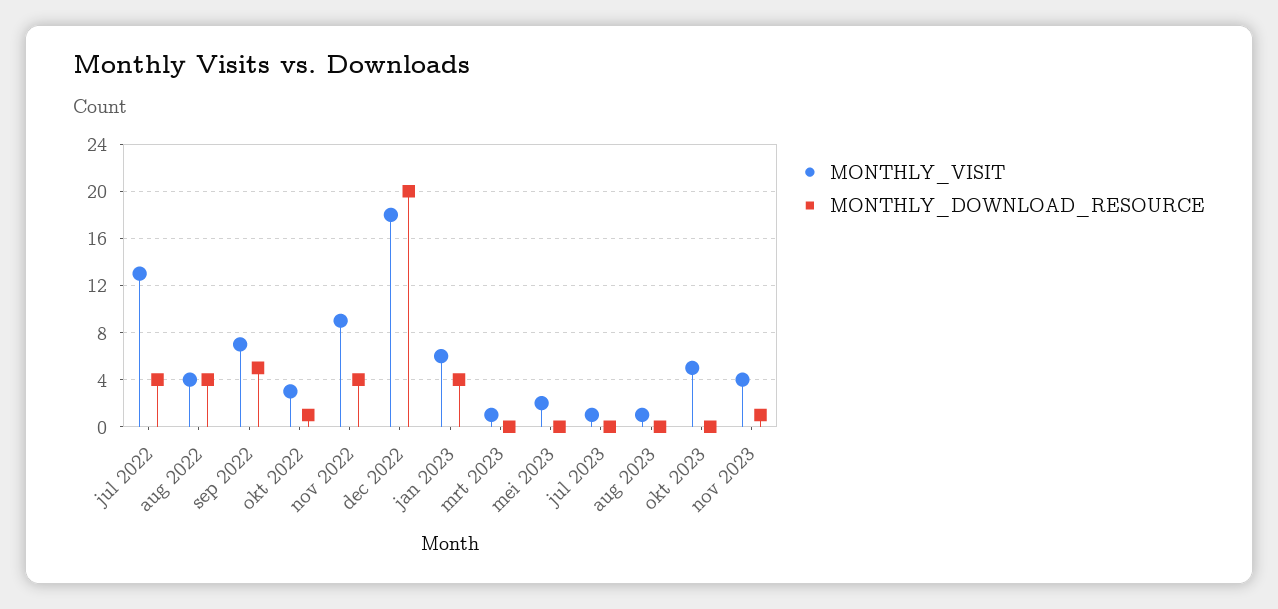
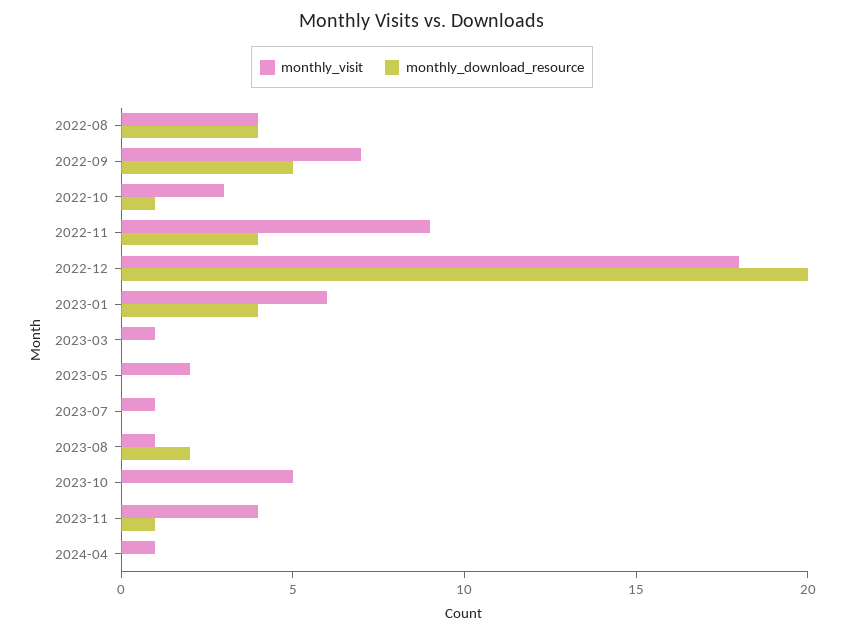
MONTHLY_VISIT, jul 2022: 13 -> none
MONTHLY_DOWNLOAD_RESOURCE, jul 2022: 4 -> none
MONTHLY_DOWNLOAD_RESOURCE, aug 2023: 0 -> 2
MONTHLY_VISIT, 2024-04: none -> 1
MONTHLY_DOWNLOAD_RESOURCE, 2024-04: none -> 0

